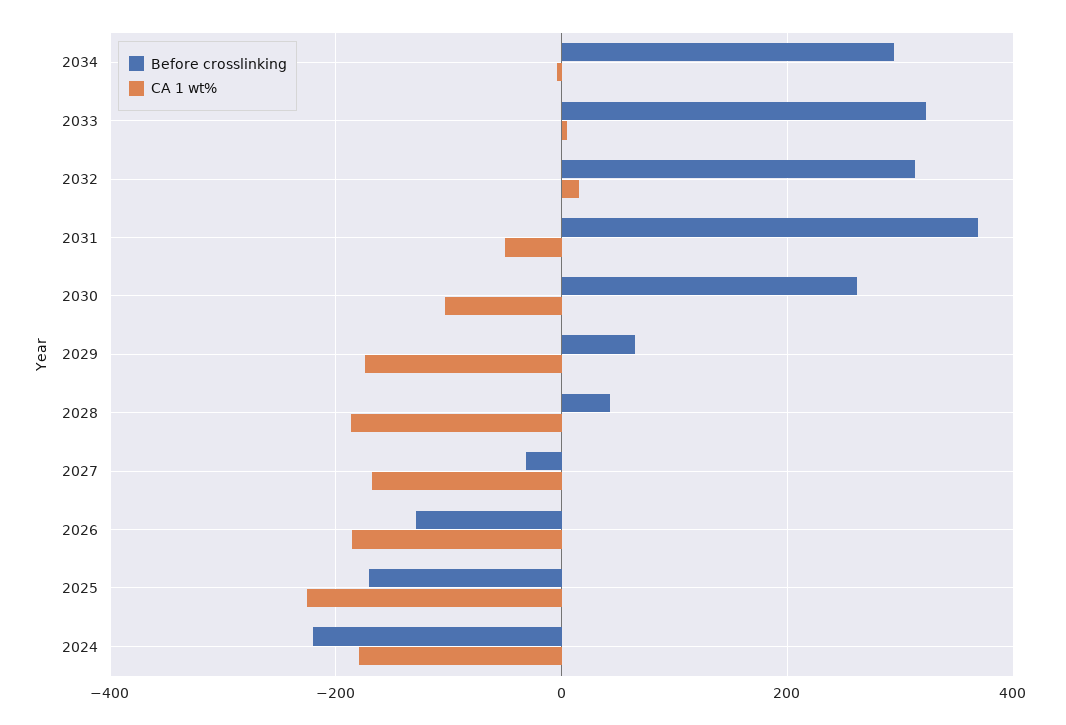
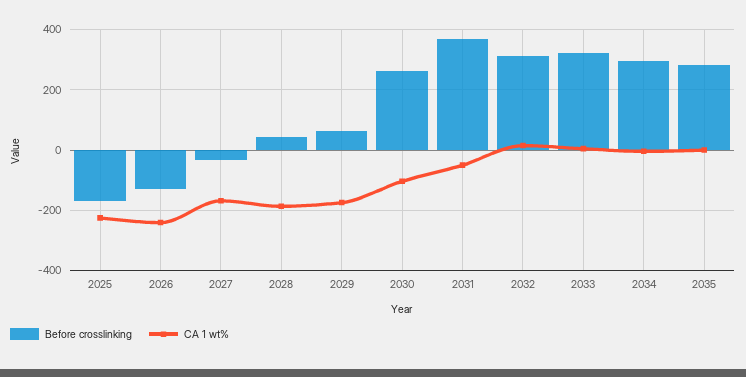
CA 1 wt%, 2026: -180 -> -240
Before crosslinking, 2024: -220 -> none
CA 1 wt%, 2024: -180 -> none
Before crosslinking, 2035: none -> 280
CA 1 wt%, 2035: none -> 0

